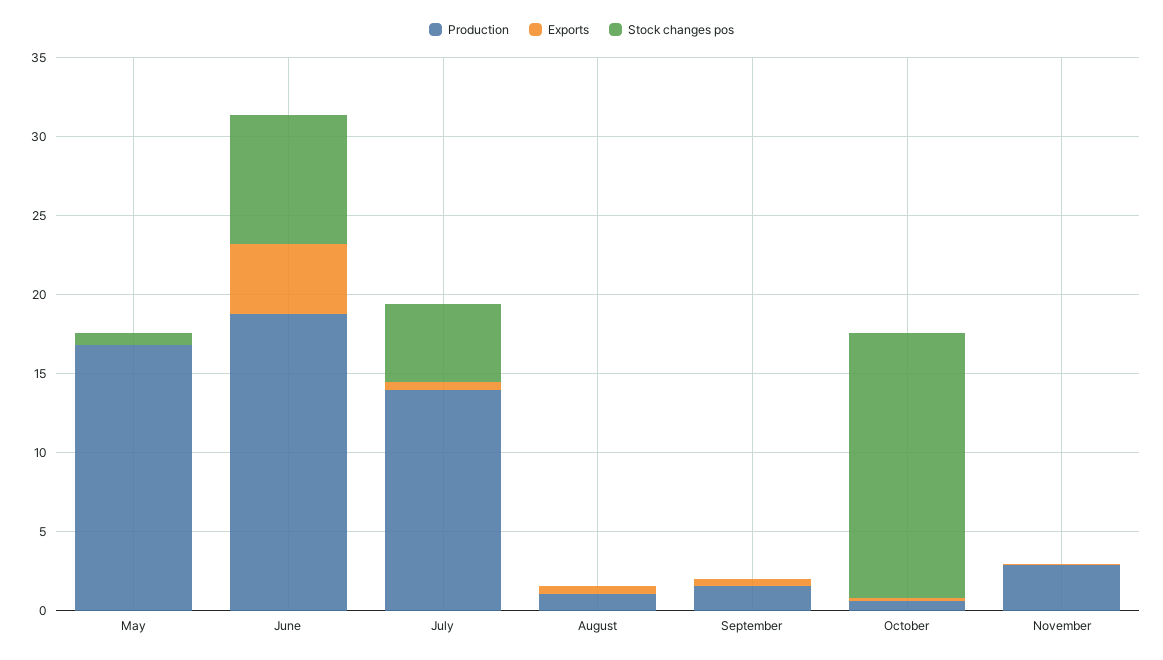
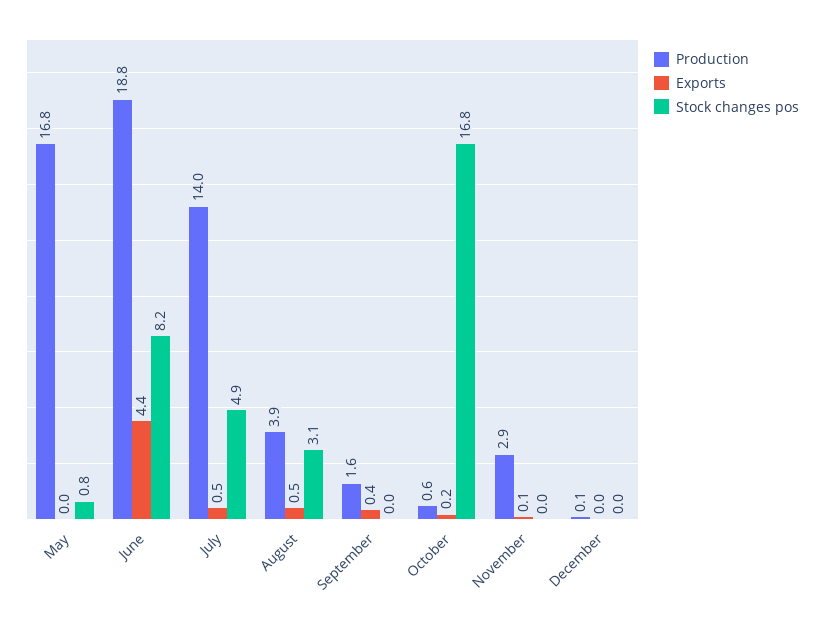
Production, August: 1 -> 3.9
Stock changes pos, August: 0 -> 3.1
Production, December: none -> 0.1
Exports, December: none -> 0
Stock changes pos, December: none -> 0

